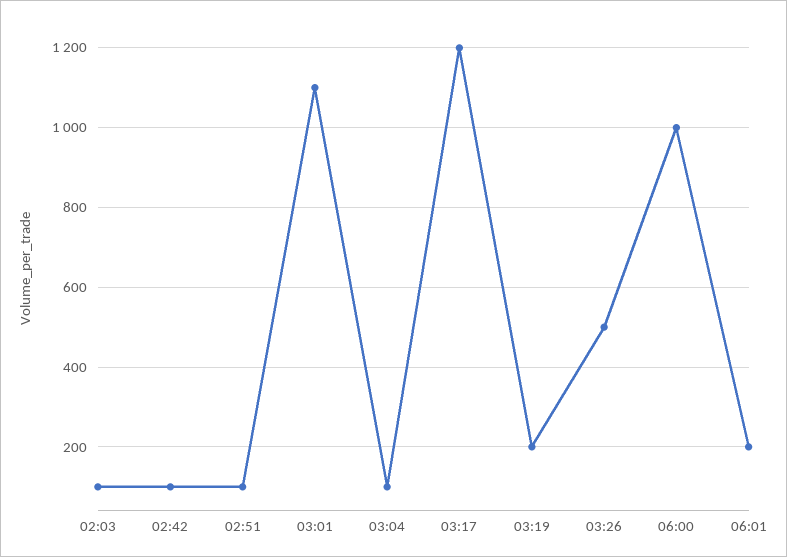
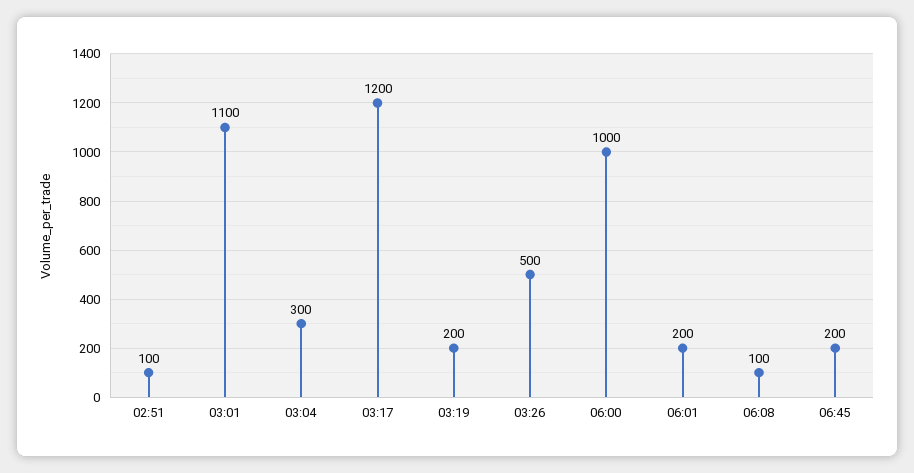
02:03: 100 -> none
02:42: 100 -> none
03:04: 100 -> 300
06:08: none -> 100
06:45: none -> 200

